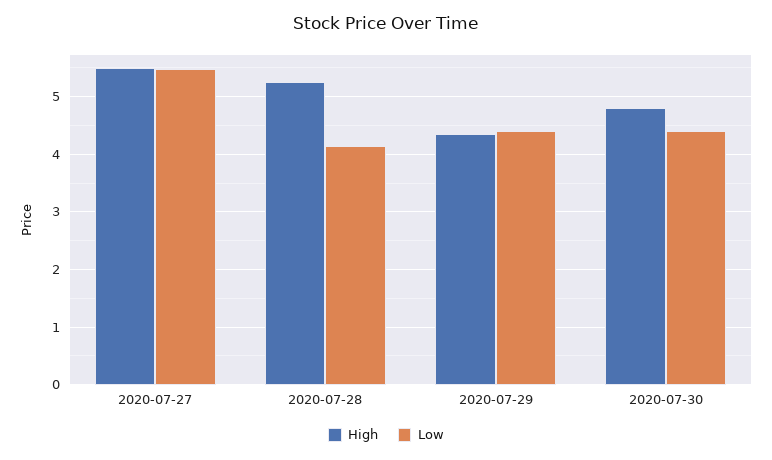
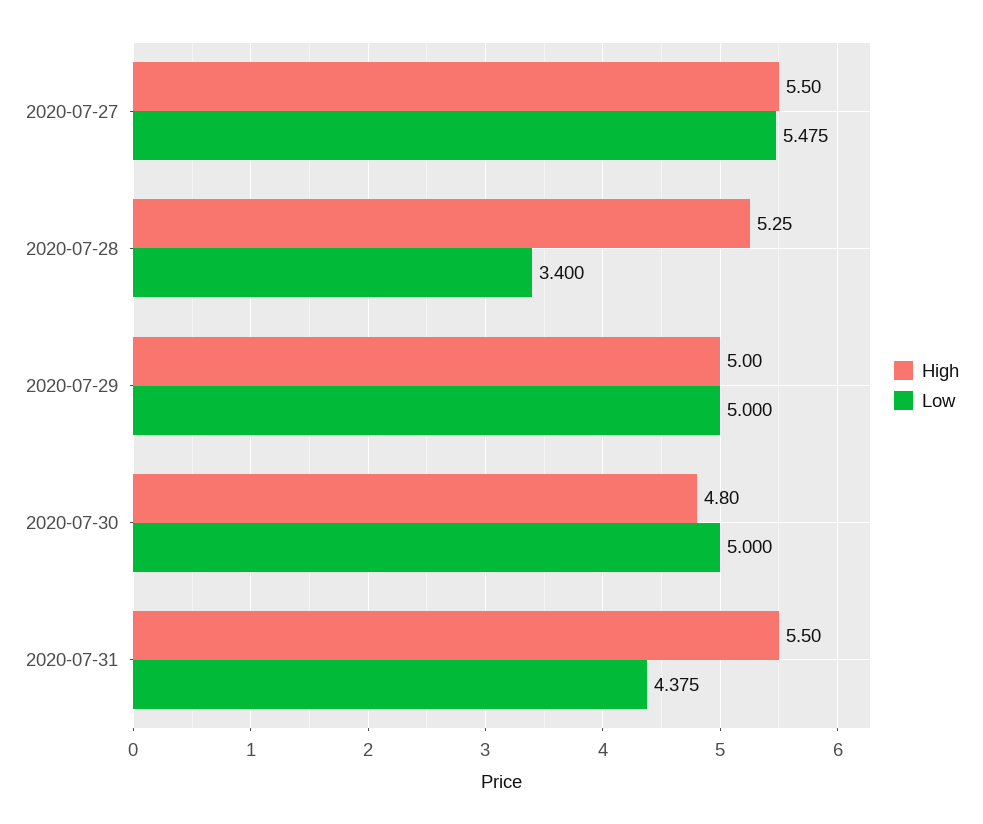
Low, 2020-07-28: 4.2 -> 3.4
High, 2020-07-29: 4.4 -> 5
Low, 2020-07-29: 4.4 -> 5
Low, 2020-07-30: 4.4 -> 5
High, 2020-07-31: none -> 5.5
Low, 2020-07-31: none -> 4.375

